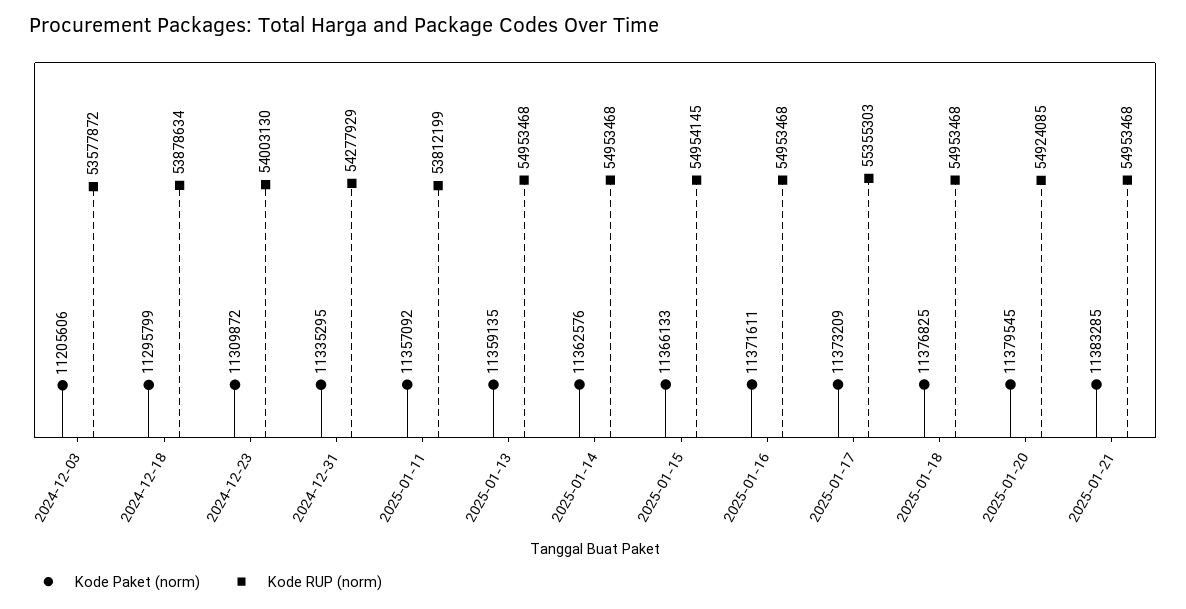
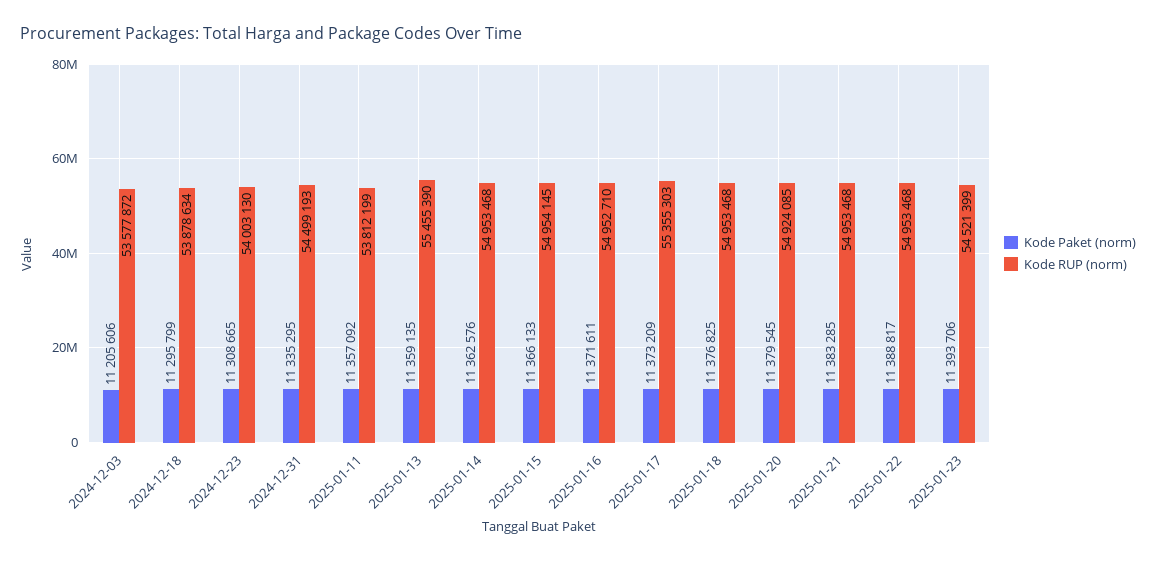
Kode Paket (norm), 2024-12-23: 11309872 -> 11308665
Kode RUP (norm), 2024-12-31: 54277929 -> 54499193
Kode RUP (norm), 2025-01-13: 54953468 -> 55455390
Kode RUP (norm), 2025-01-16: 54953468 -> 54952710
Kode Paket (norm), 2025-01-22: none -> 11388817
Kode RUP (norm), 2025-01-22: none -> 54953468
Kode Paket (norm), 2025-01-23: none -> 11393706
Kode RUP (norm), 2025-01-23: none -> 54521399

